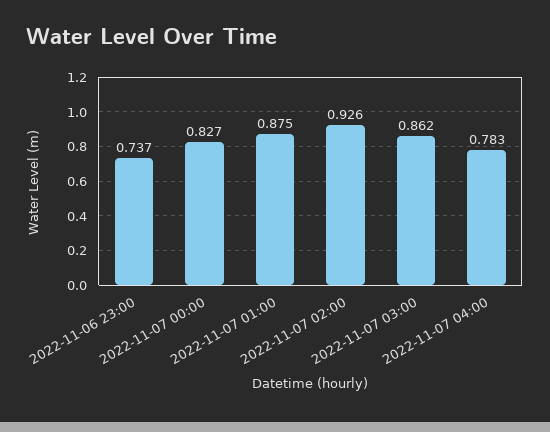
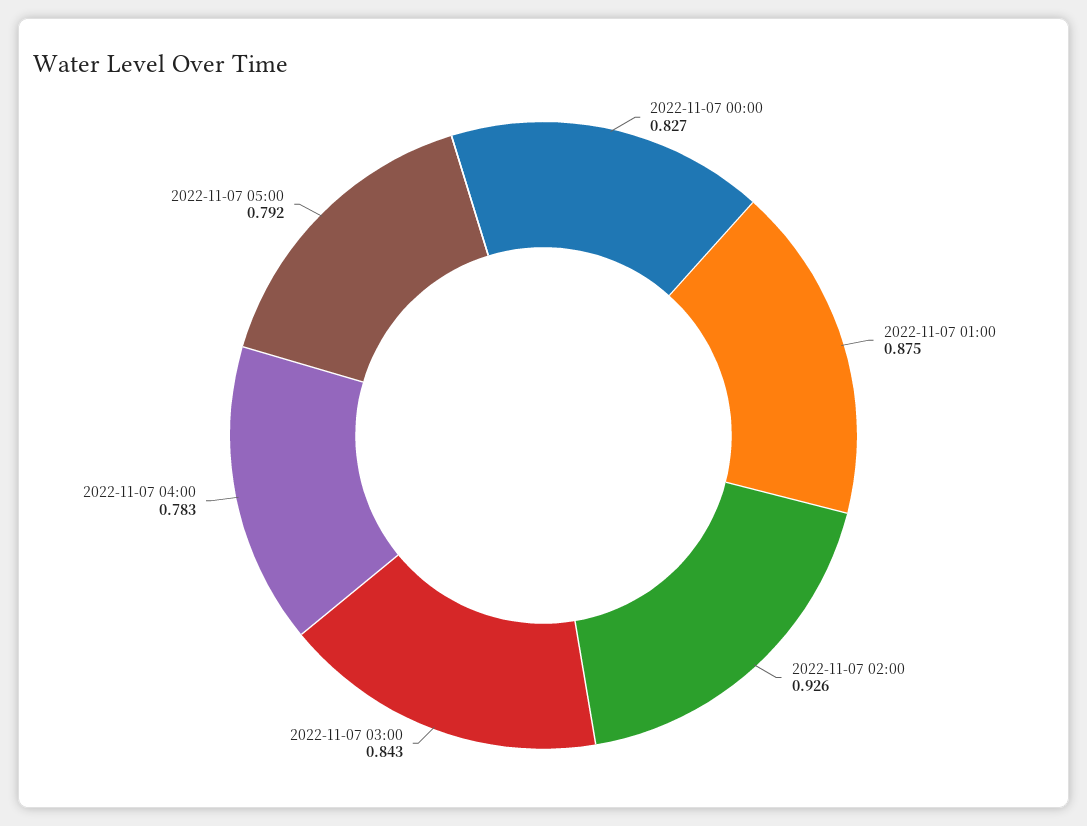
2022-11-06 23:00: 0.737 -> none
2022-11-07 03:00: 0.862 -> 0.843
2022-11-07 05:00: none -> 0.792

